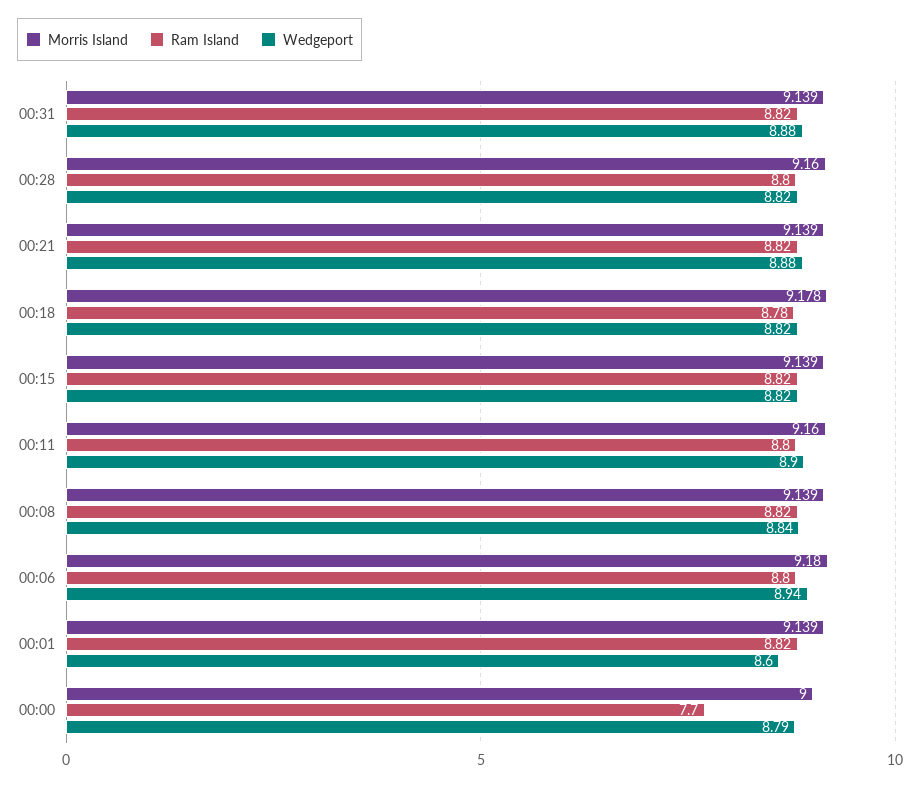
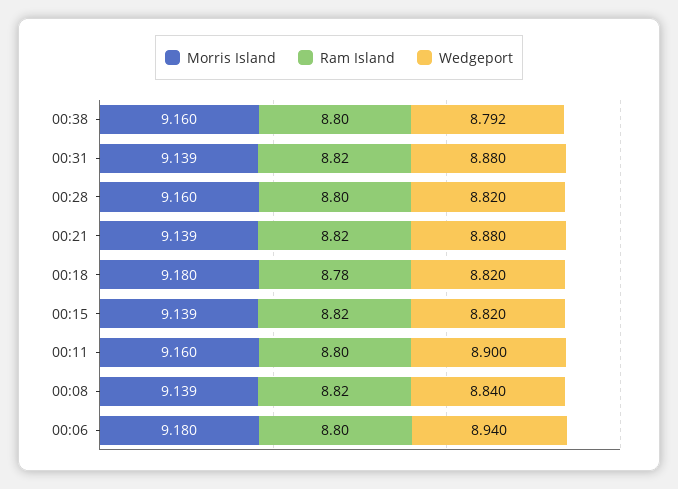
Morris Island, 00:18: 9.178 -> 9.18
Morris Island, 00:01: 9.139 -> none
Ram Island, 00:01: 8.82 -> none
Wedgeport, 00:01: 8.6 -> none
Morris Island, 00:00: 9 -> none
Ram Island, 00:00: 7.7 -> none
Wedgeport, 00:00: 8.79 -> none
Morris Island, 00:38: none -> 9.16
Ram Island, 00:38: none -> 8.8
Wedgeport, 00:38: none -> 8.792

